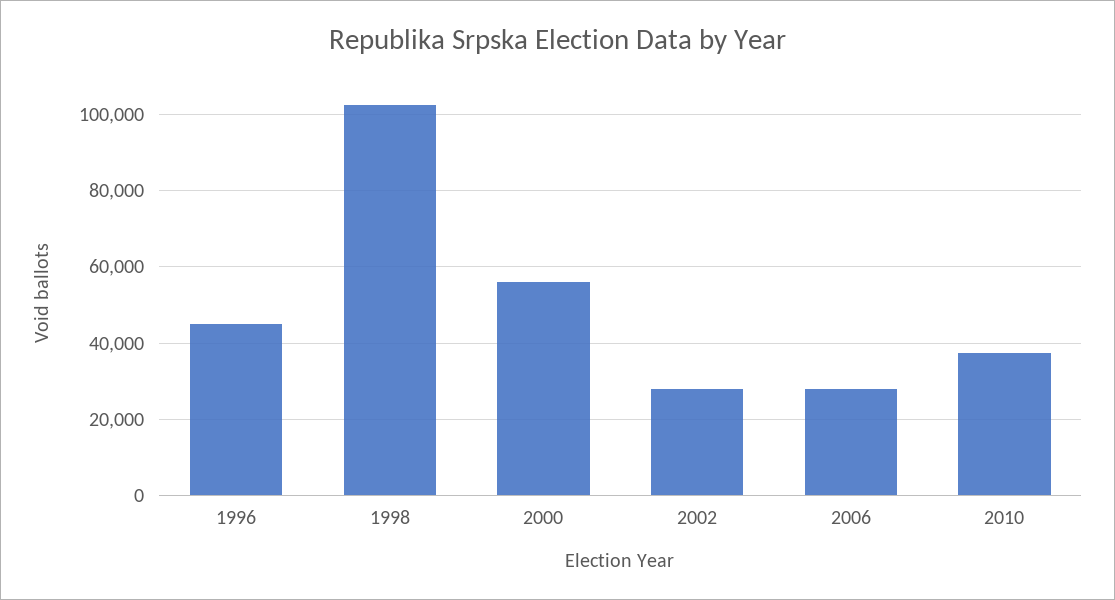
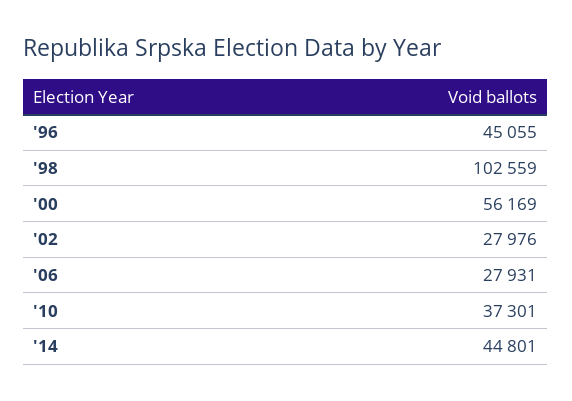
'14: none -> 44801

